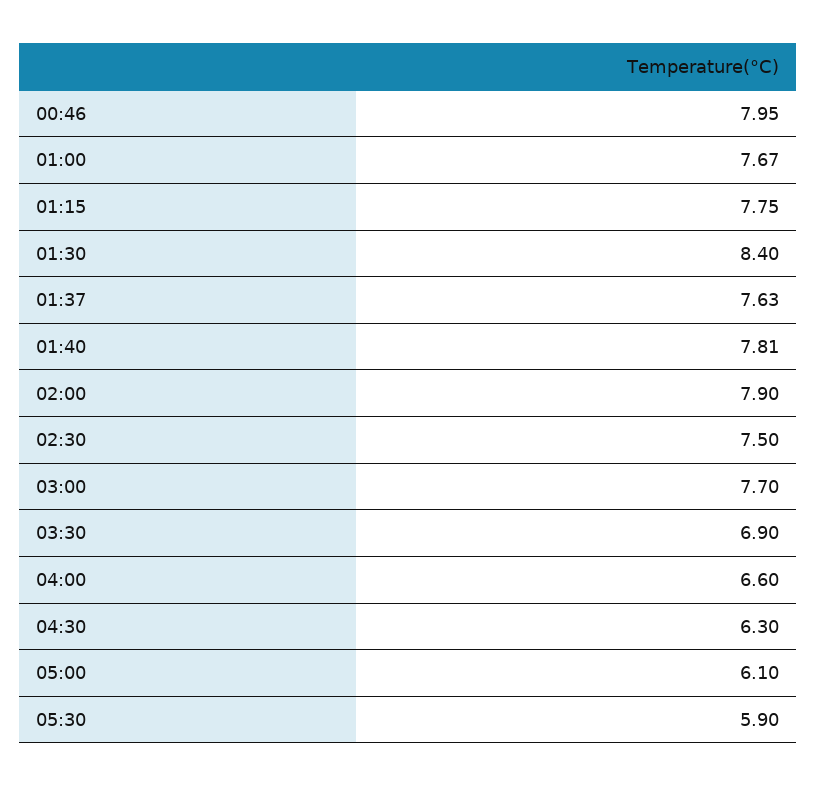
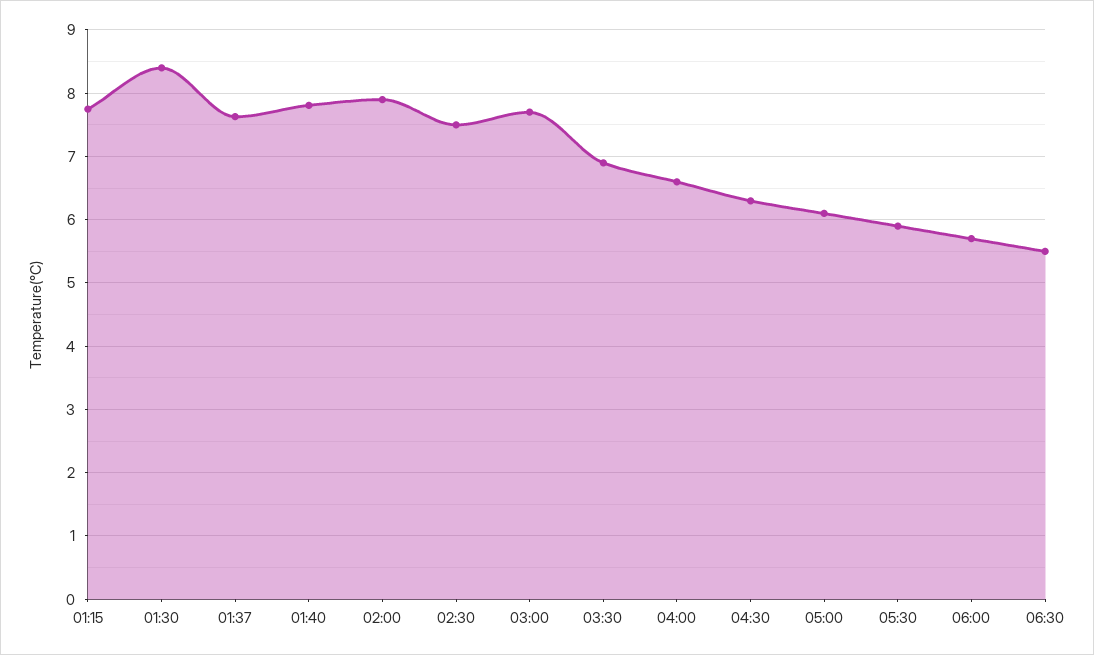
00:46: 7.95 -> none
01:00: 7.67 -> none
06:00: none -> 5.7
06:30: none -> 5.5

